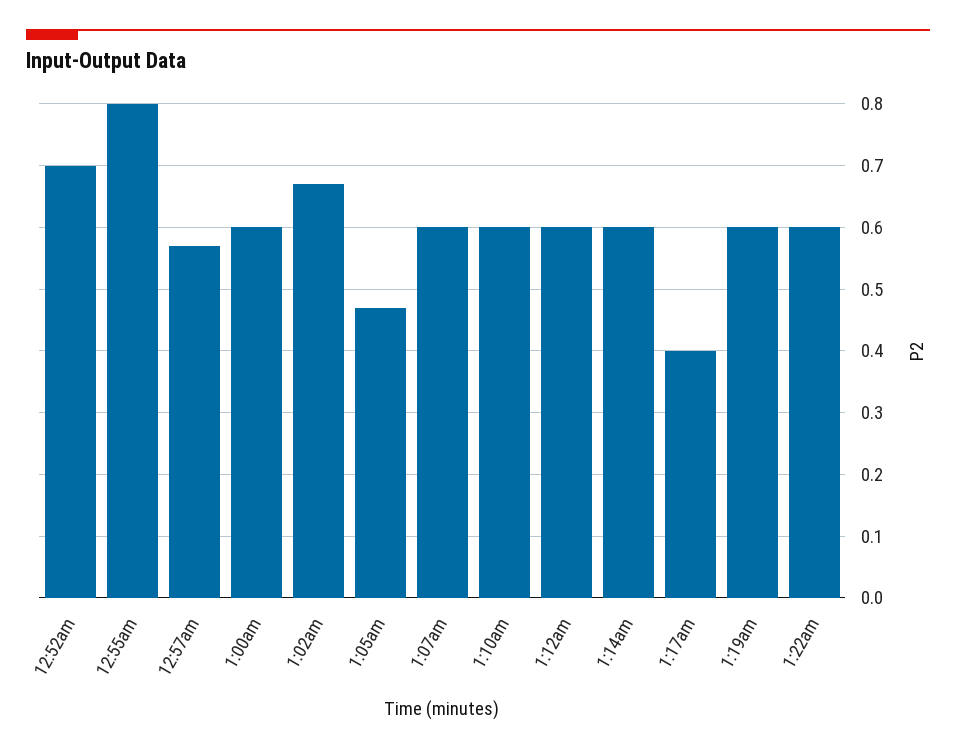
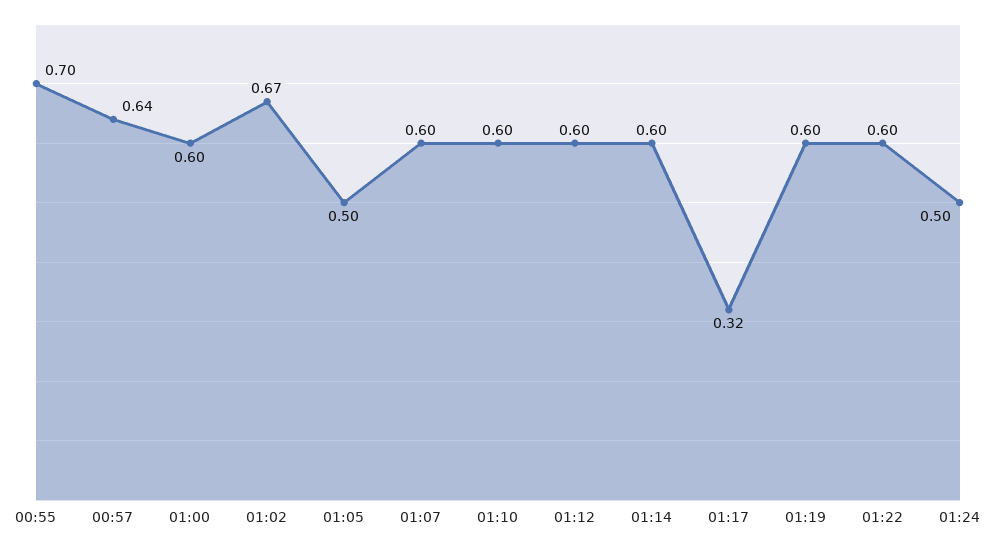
12:52am: 0.7 -> none
12:55am: 0.8 -> 0.7
12:57am: 0.57 -> 0.64
1:05am: 0.47 -> 0.5
1:17am: 0.4 -> 0.32
01:24: none -> 0.5

